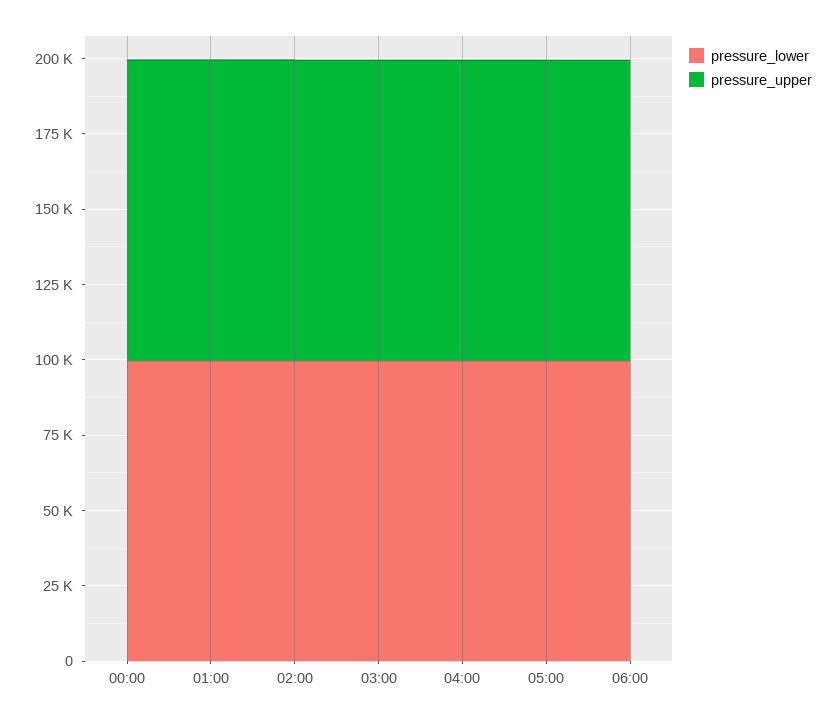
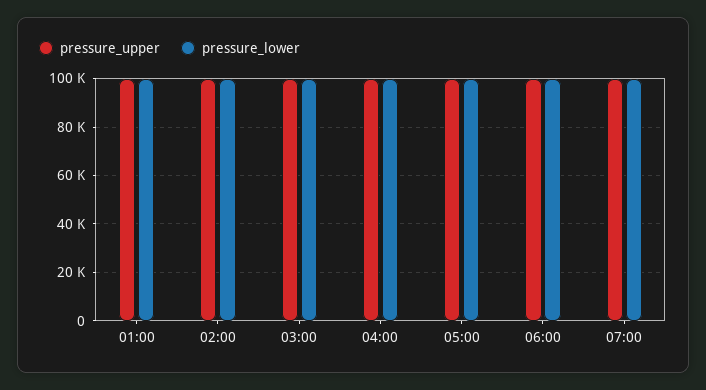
pressure_lower, 00:00: 100000 -> none
pressure_upper, 00:00: 100000 -> none
pressure_upper, 07:00: none -> 100000
pressure_lower, 07:00: none -> 100000

